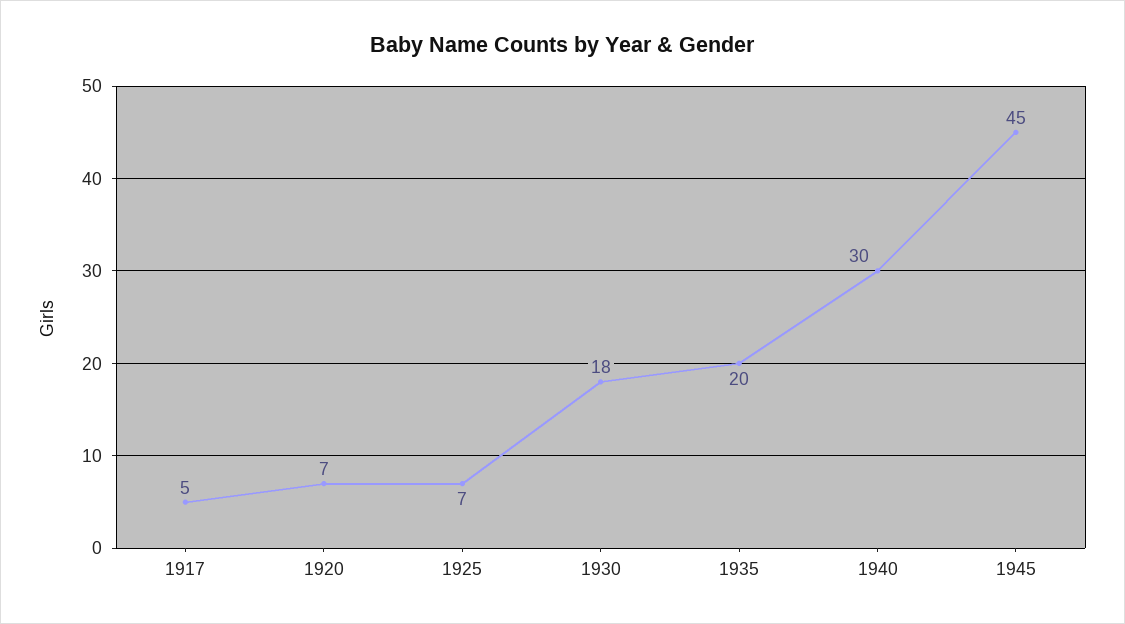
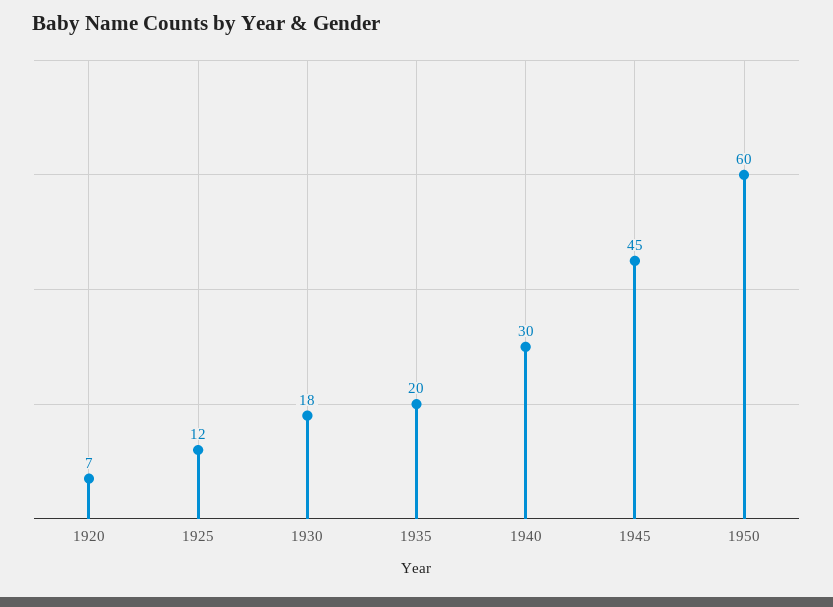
1917: 5 -> none
1925: 7 -> 12
1950: none -> 60

